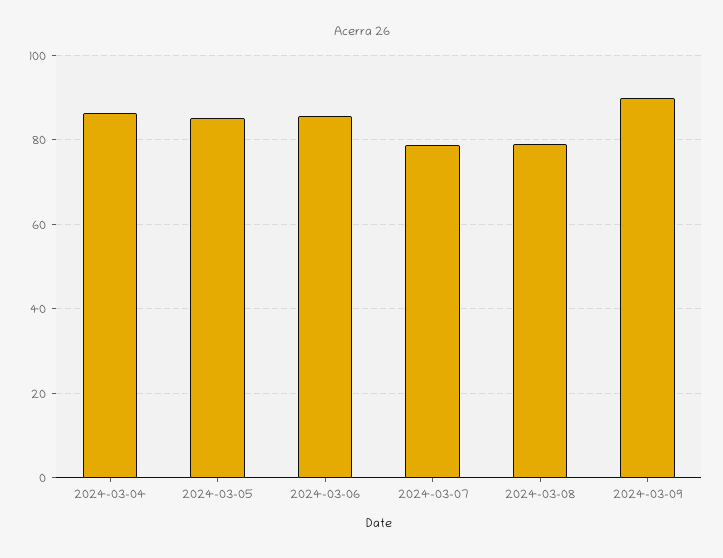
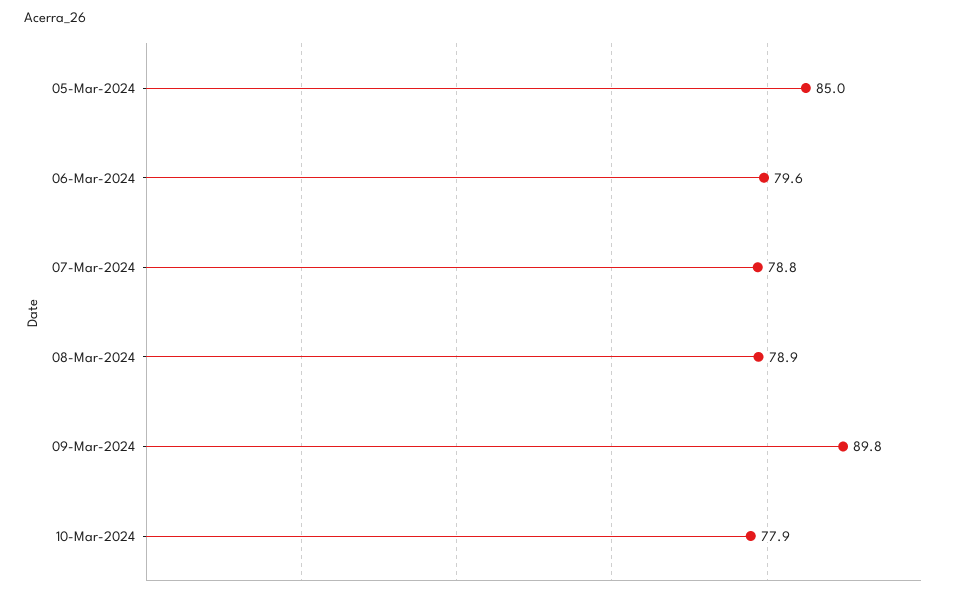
2024-03-04: 86 -> none
2024-03-06: 86 -> 79.6
10-Mar-2024: none -> 77.9

